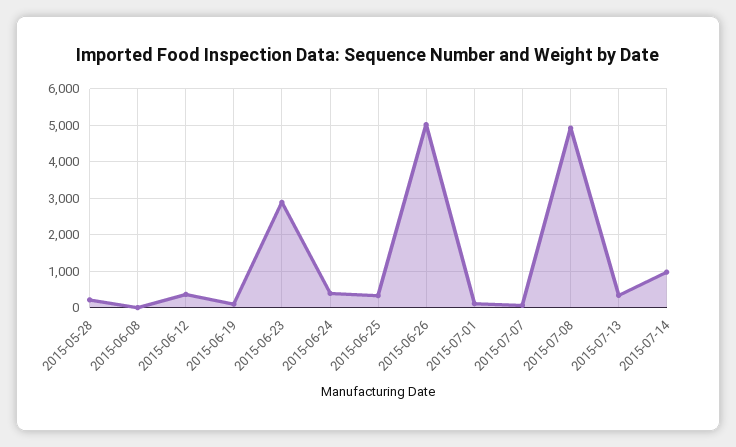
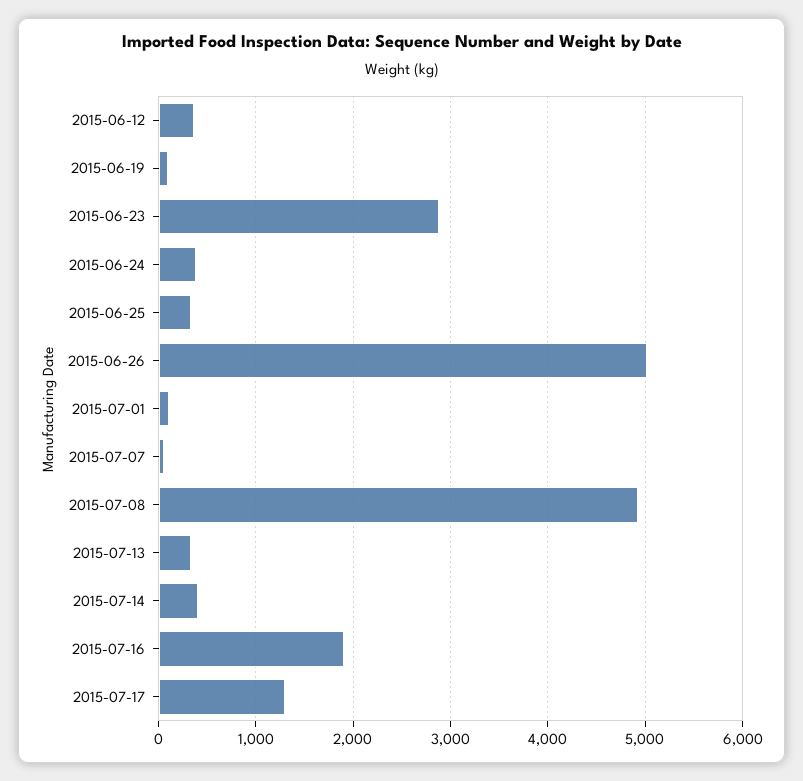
2015-05-28: 200 -> none
2015-06-08: 0 -> none
2015-07-14: 1000 -> 400
2015-07-16: none -> 1900
2015-07-17: none -> 1300

